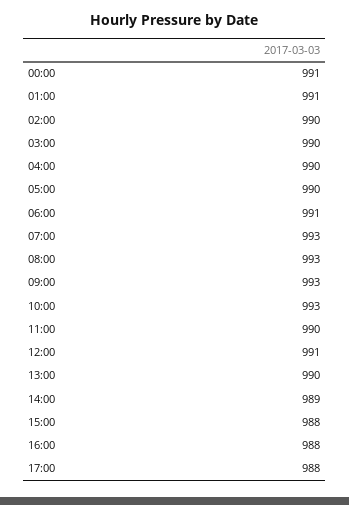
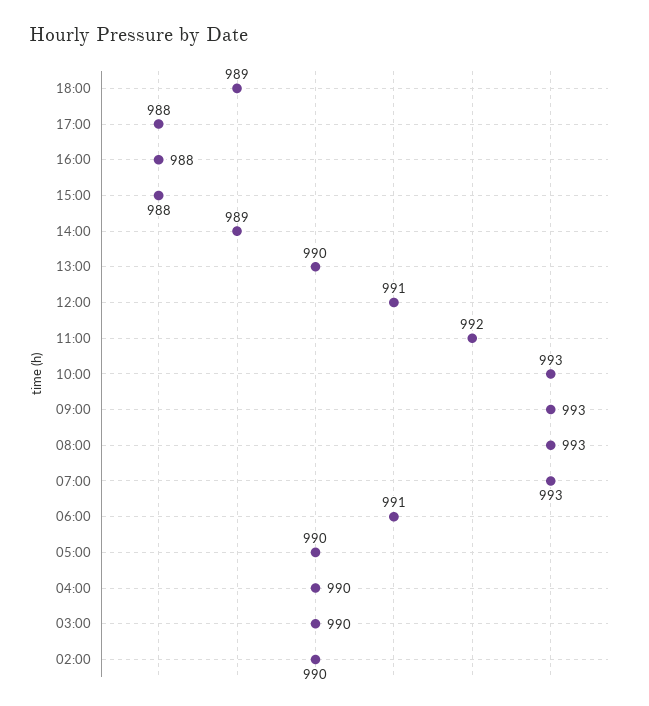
00:00: 991 -> none
01:00: 991 -> none
11:00: 990 -> 992
18:00: none -> 989

